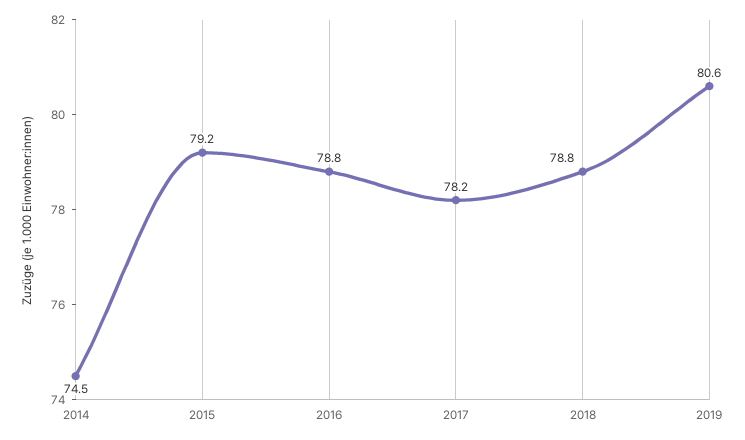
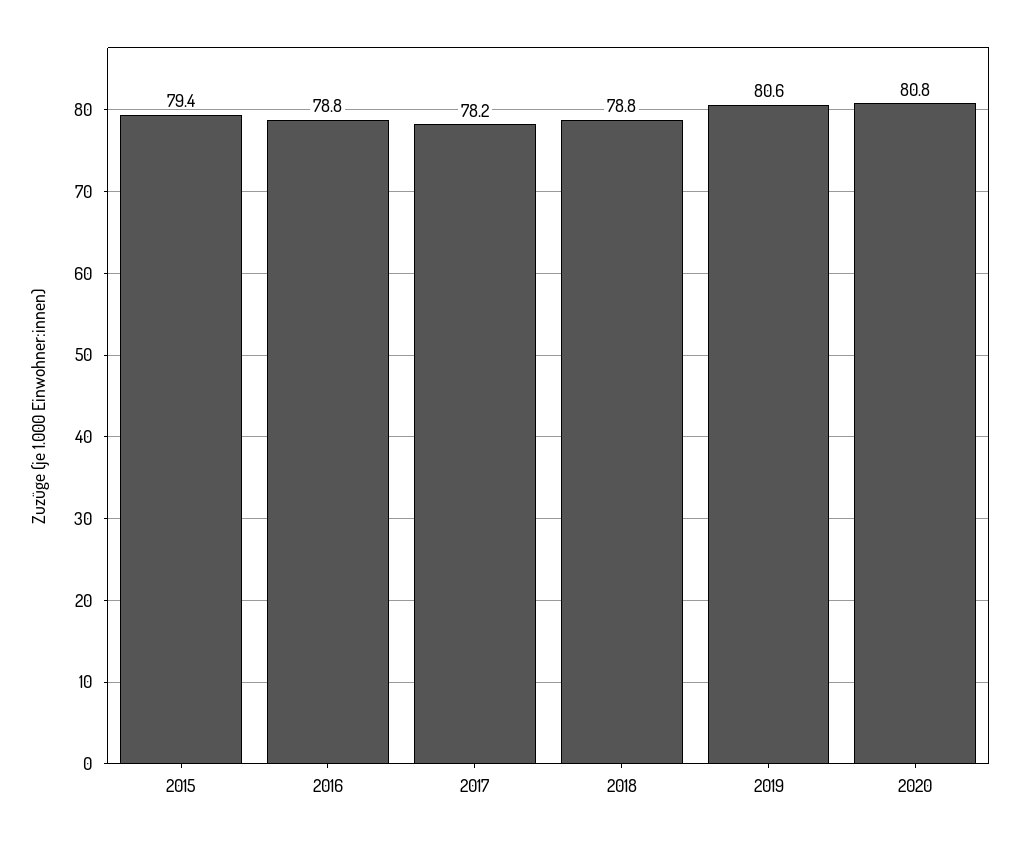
2014: 74.5 -> none
2015: 79.2 -> 79.4
2020: none -> 80.8

